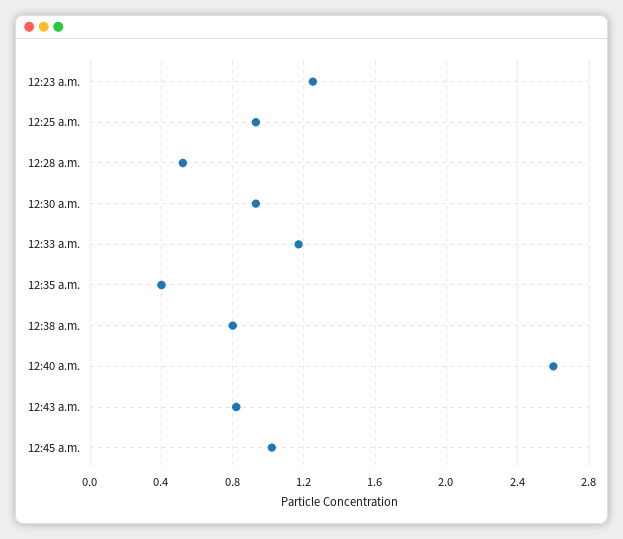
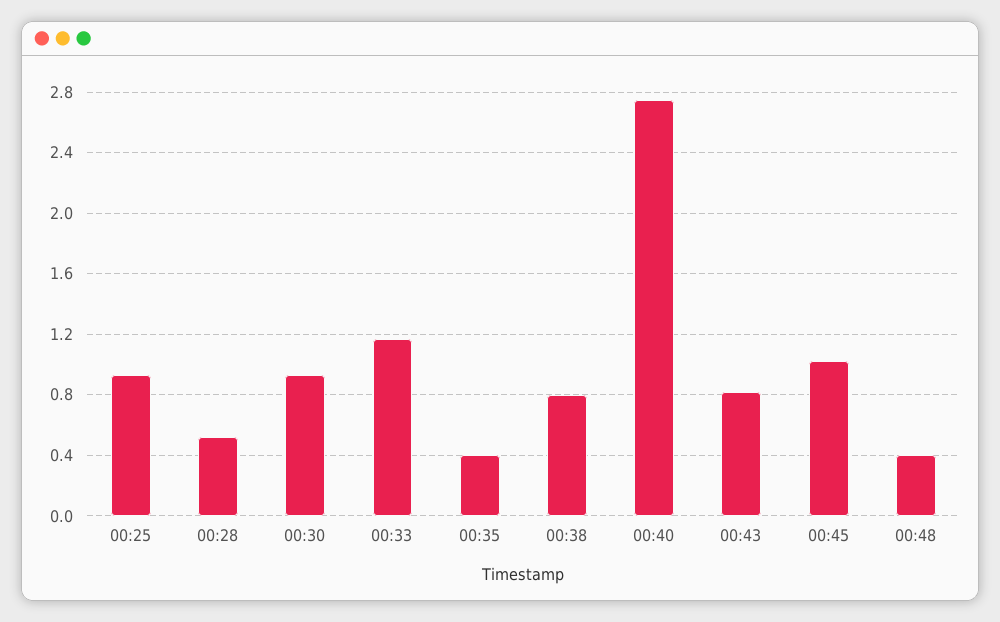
12:23 a.m.: 1.25 -> none
12:40 a.m.: 2.6 -> 2.75
00:48: none -> 0.4

